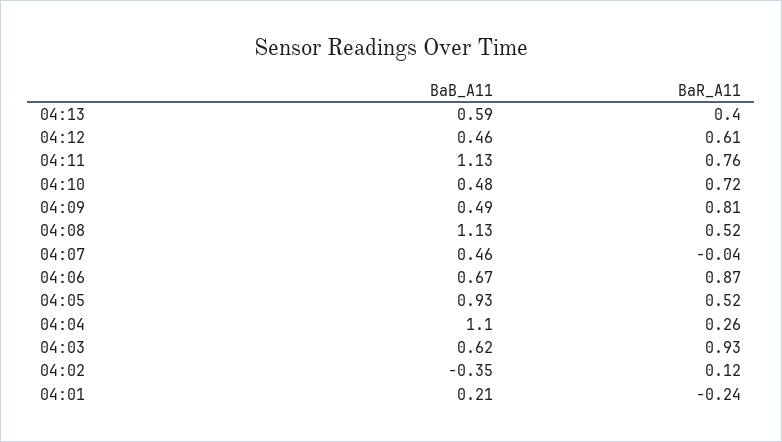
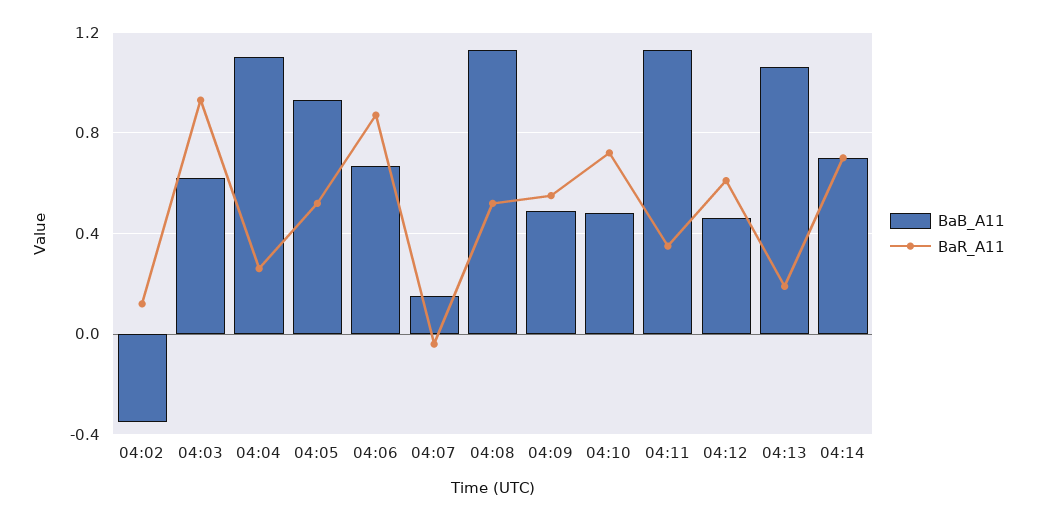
BaB_A11, 04:13: 0.59 -> 1.05
BaR_A11, 04:13: 0.4 -> 0.2
BaR_A11, 04:11: 0.76 -> 0.35
BaR_A11, 04:09: 0.81 -> 0.55
BaB_A11, 04:07: 0.46 -> 0.15
BaB_A11, 04:01: 0.21 -> none
BaR_A11, 04:01: -0.24 -> none
BaB_A11, 04:14: none -> 0.7
BaR_A11, 04:14: none -> 0.7

